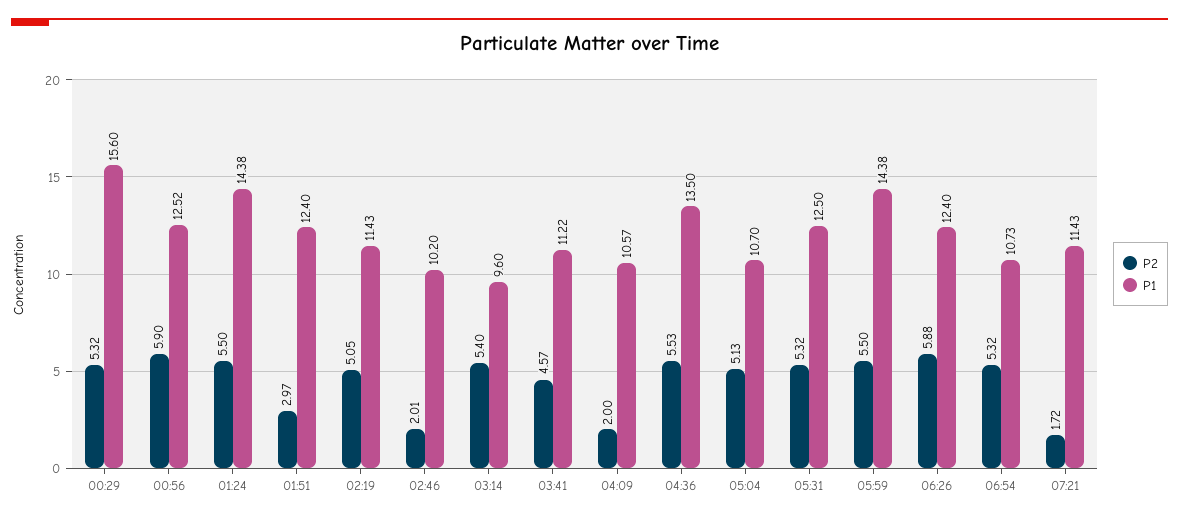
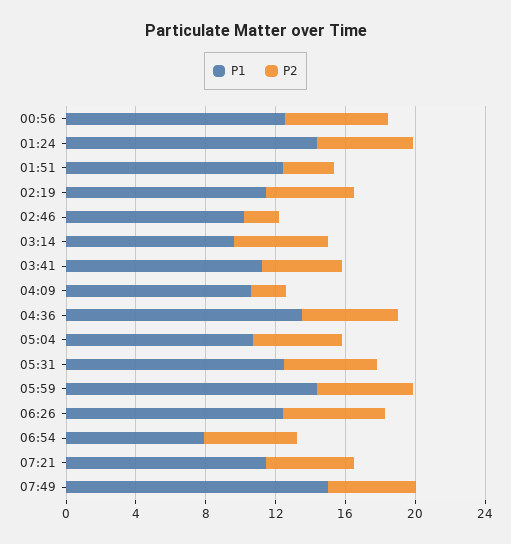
P2, 00:29: 5.32 -> none
P1, 00:29: 15.6 -> none
P1, 06:54: 10.73 -> 8
P2, 07:21: 1.72 -> 5
P1, 07:49: none -> 15
P2, 07:49: none -> 5

